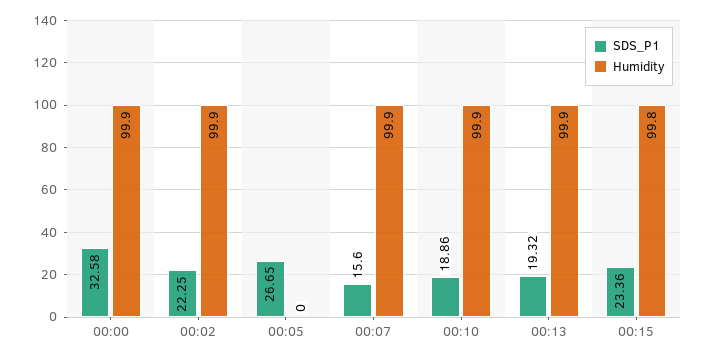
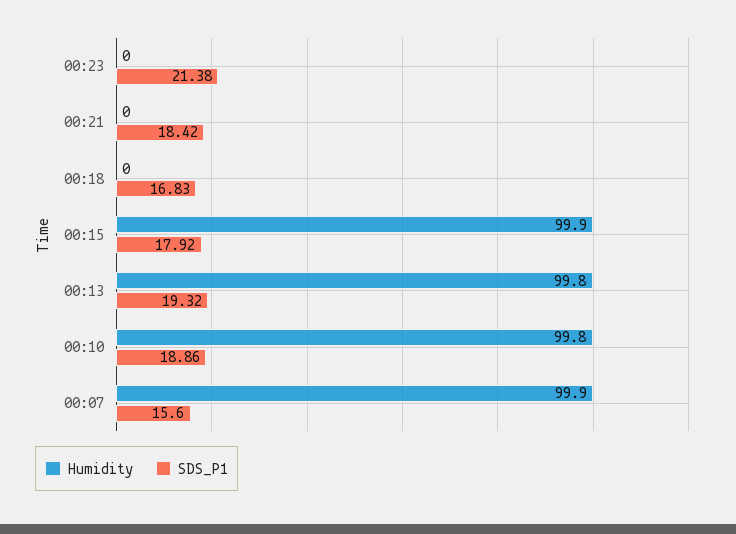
SDS_P1, 00:00: 32.58 -> none
Humidity, 00:00: 99.9 -> none
SDS_P1, 00:02: 22.25 -> none
Humidity, 00:02: 99.9 -> none
SDS_P1, 00:05: 26.65 -> none
Humidity, 00:05: 0 -> none
Humidity, 00:10: 99.9 -> 99.8
Humidity, 00:13: 99.9 -> 99.8
SDS_P1, 00:15: 23.36 -> 17.92
Humidity, 00:15: 99.8 -> 99.9
Humidity, 00:23: none -> 0
SDS_P1, 00:23: none -> 21.38
Humidity, 00:21: none -> 0
SDS_P1, 00:21: none -> 18.42
Humidity, 00:18: none -> 0
SDS_P1, 00:18: none -> 16.83

